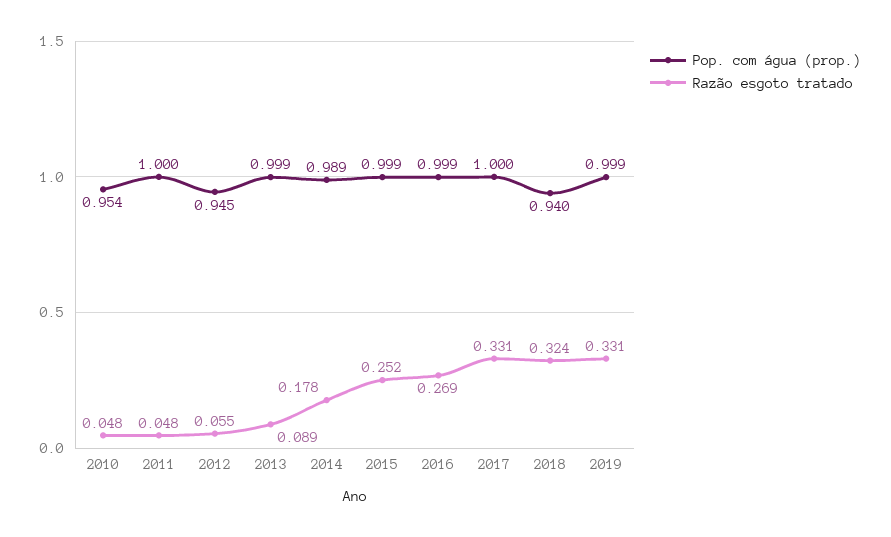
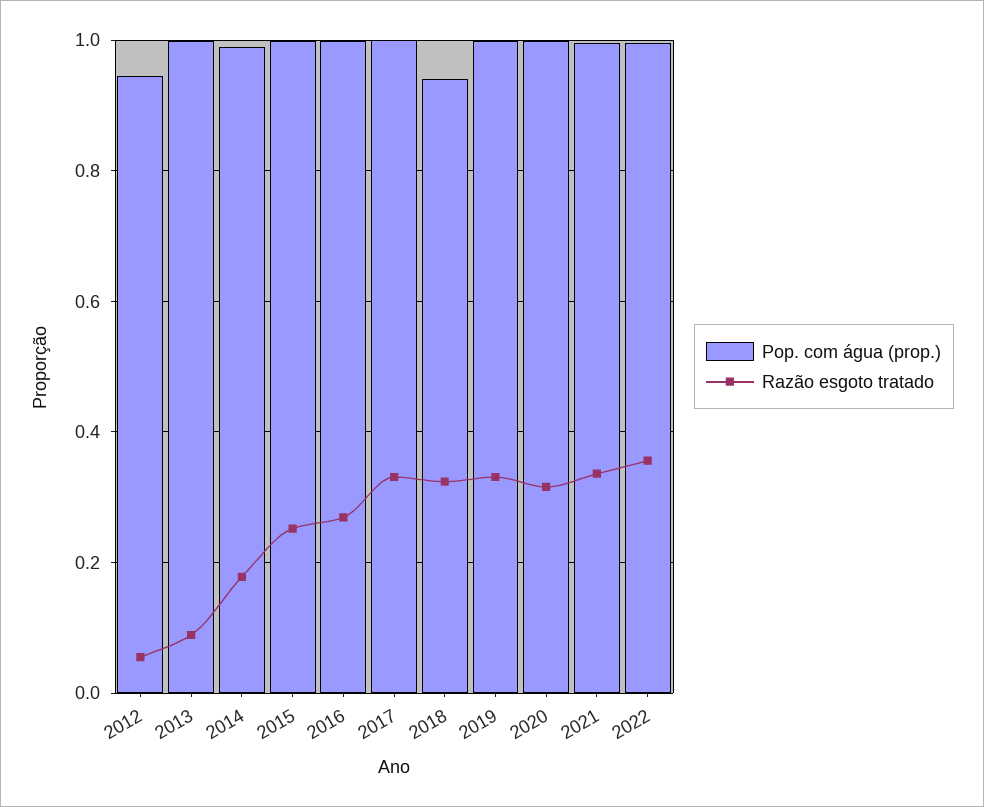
Pop. com água (prop.), 2010: 0.954 -> none
Razão esgoto tratado, 2010: 0.048 -> none
Pop. com água (prop.), 2011: 1 -> none
Razão esgoto tratado, 2011: 0.048 -> none
Pop. com água (prop.), 2020: none -> 1
Razão esgoto tratado, 2020: none -> 0.32
Pop. com água (prop.), 2021: none -> 1
Razão esgoto tratado, 2021: none -> 0.34
Pop. com água (prop.), 2022: none -> 1
Razão esgoto tratado, 2022: none -> 0.36

